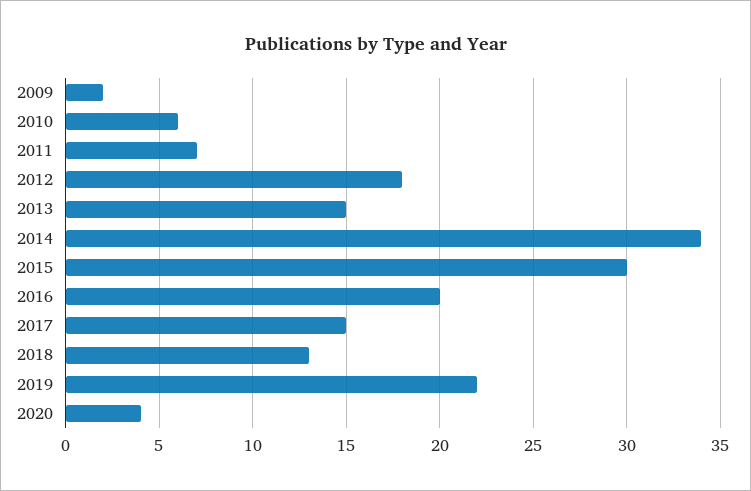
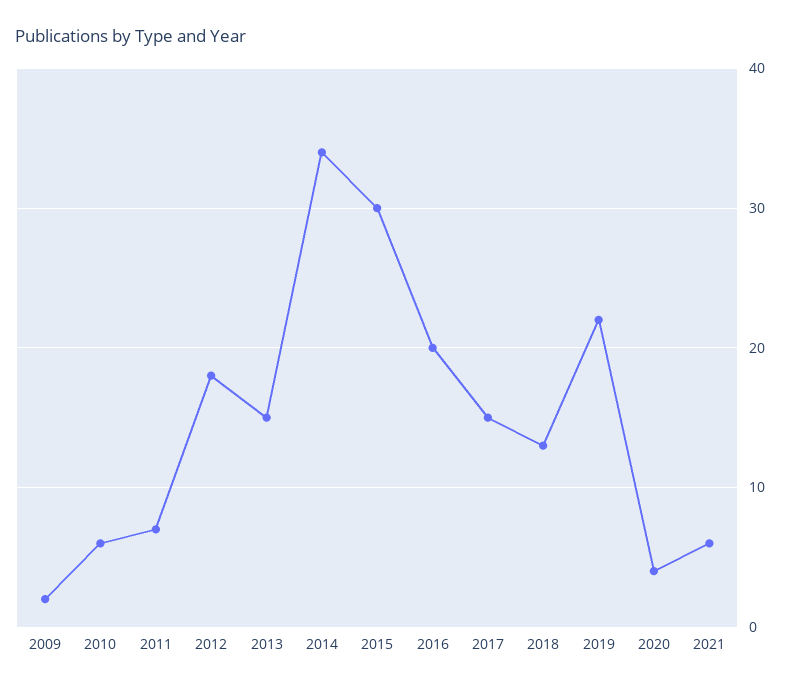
2021: none -> 6

